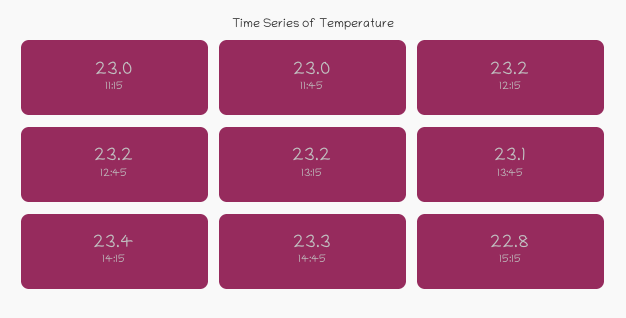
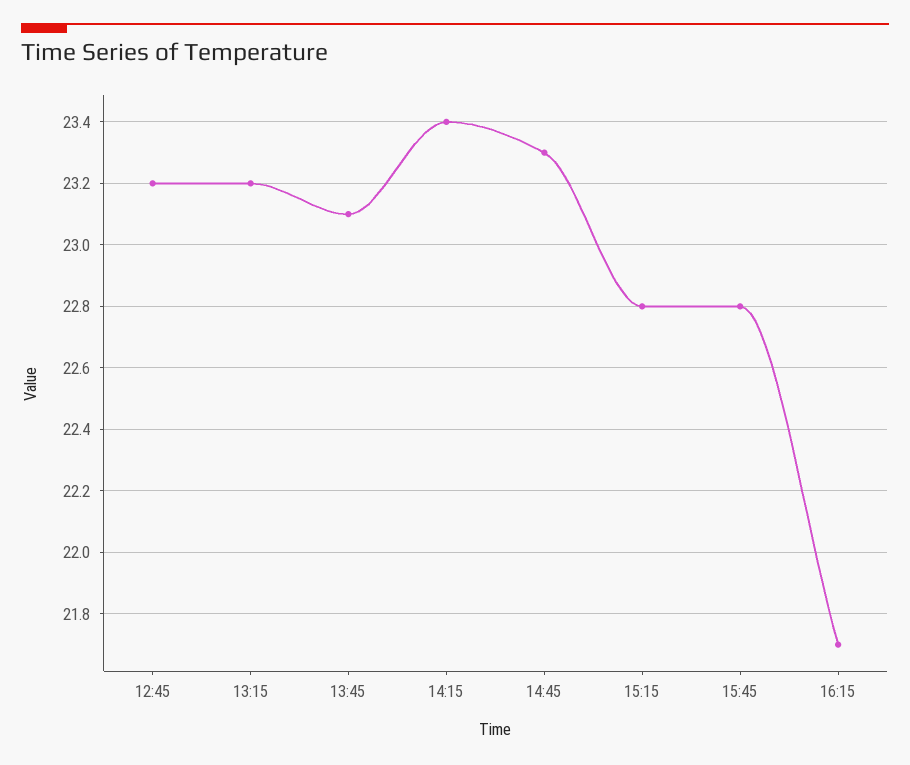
11:15: 23 -> none
11:45: 23 -> none
12:15: 23.2 -> none
15:45: none -> 22.8
16:15: none -> 21.7

